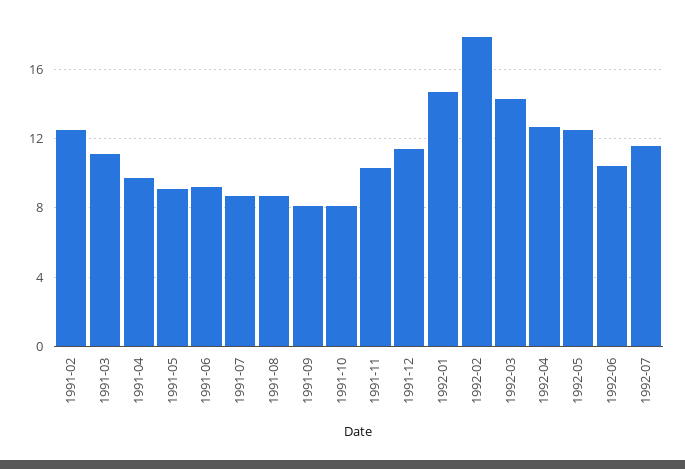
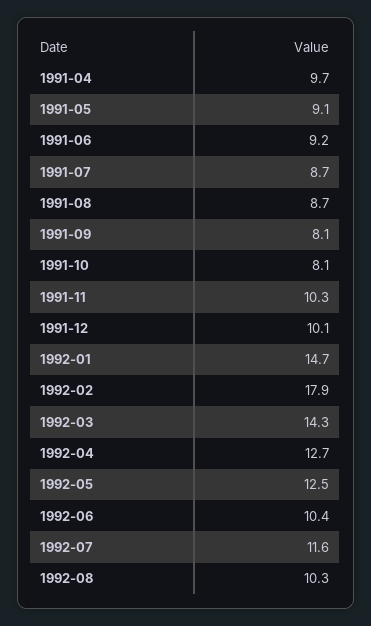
1991-02: 12.5 -> none
1991-03: 11 -> none
1991-12: 11.5 -> 10.1
1992-08: none -> 10.3

